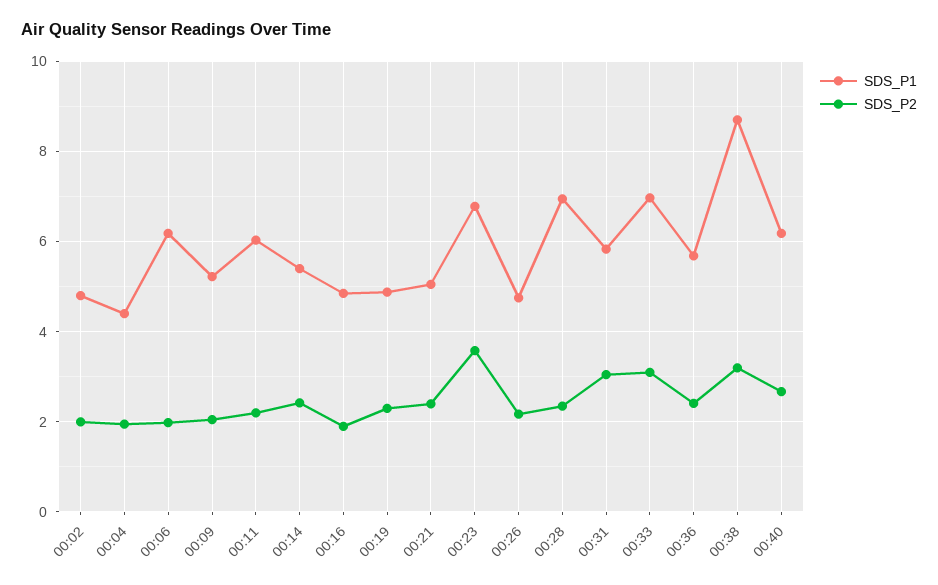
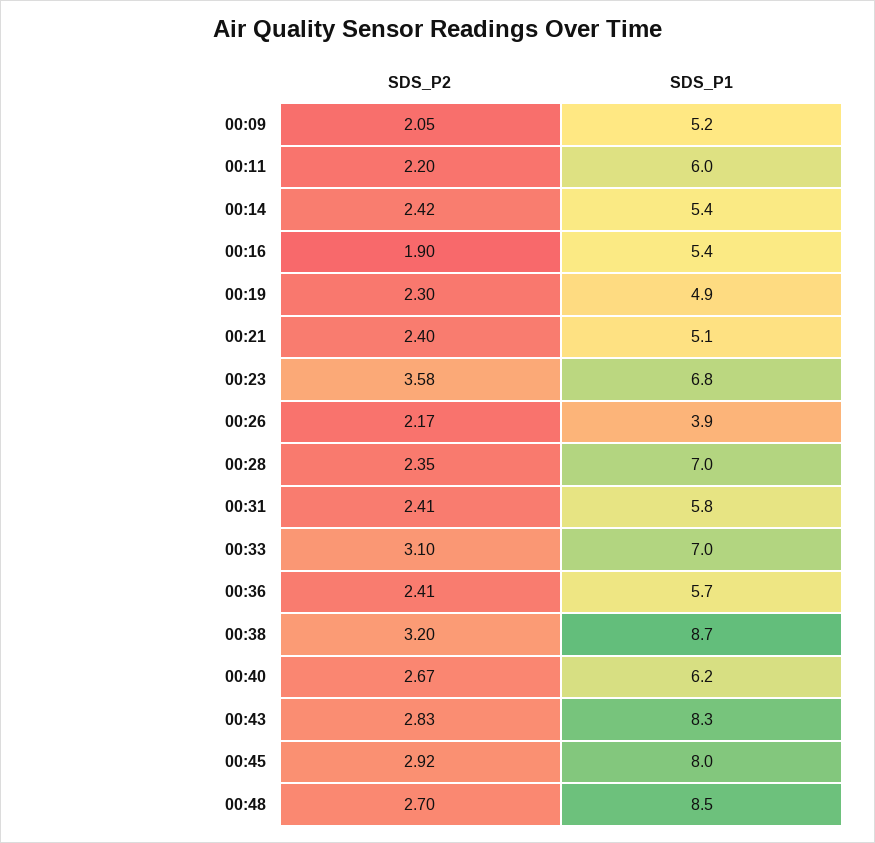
SDS_P1, 00:02: 4.8 -> none
SDS_P2, 00:02: 2 -> none
SDS_P1, 00:04: 4.4 -> none
SDS_P2, 00:04: 2 -> none
SDS_P1, 00:06: 6.2 -> none
SDS_P2, 00:06: 2 -> none
SDS_P1, 00:16: 4.8 -> 5.4
SDS_P1, 00:26: 4.8 -> 3.9
SDS_P2, 00:31: 3 -> 2.41
SDS_P2, 00:43: none -> 2.83
SDS_P1, 00:43: none -> 8.3
SDS_P2, 00:45: none -> 2.92
SDS_P1, 00:45: none -> 8
SDS_P2, 00:48: none -> 2.7
SDS_P1, 00:48: none -> 8.5

